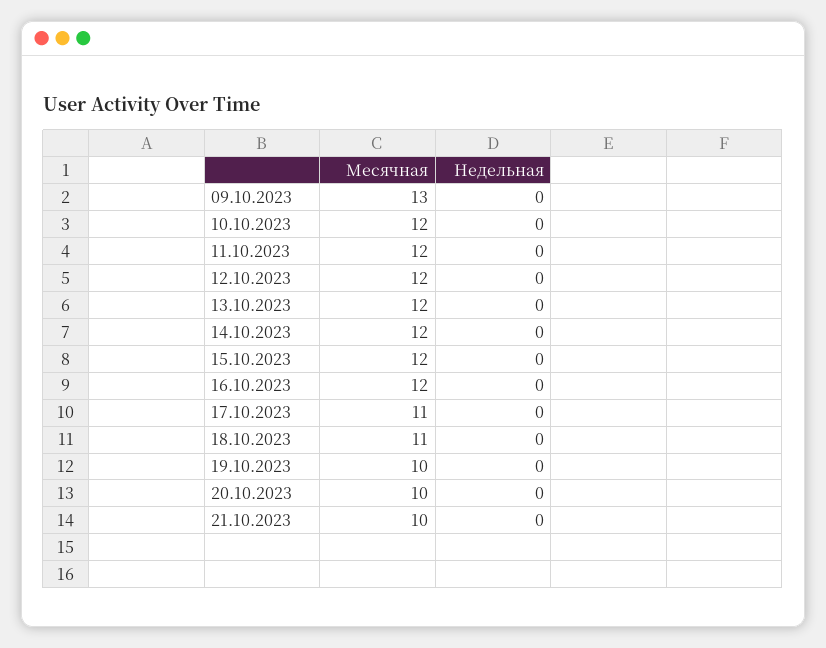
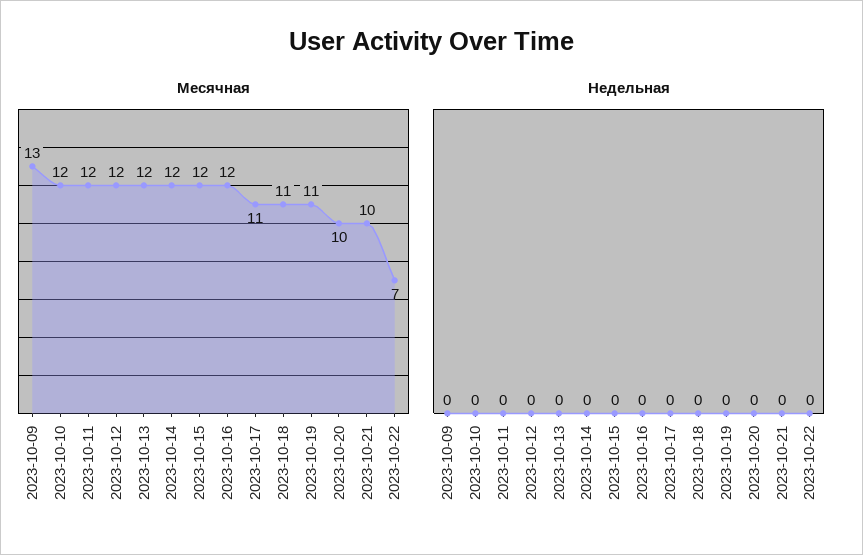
Месячная, 19.10.2023: 10 -> 11
Месячная, 2023-10-22: none -> 7
Недельная, 2023-10-22: none -> 0

